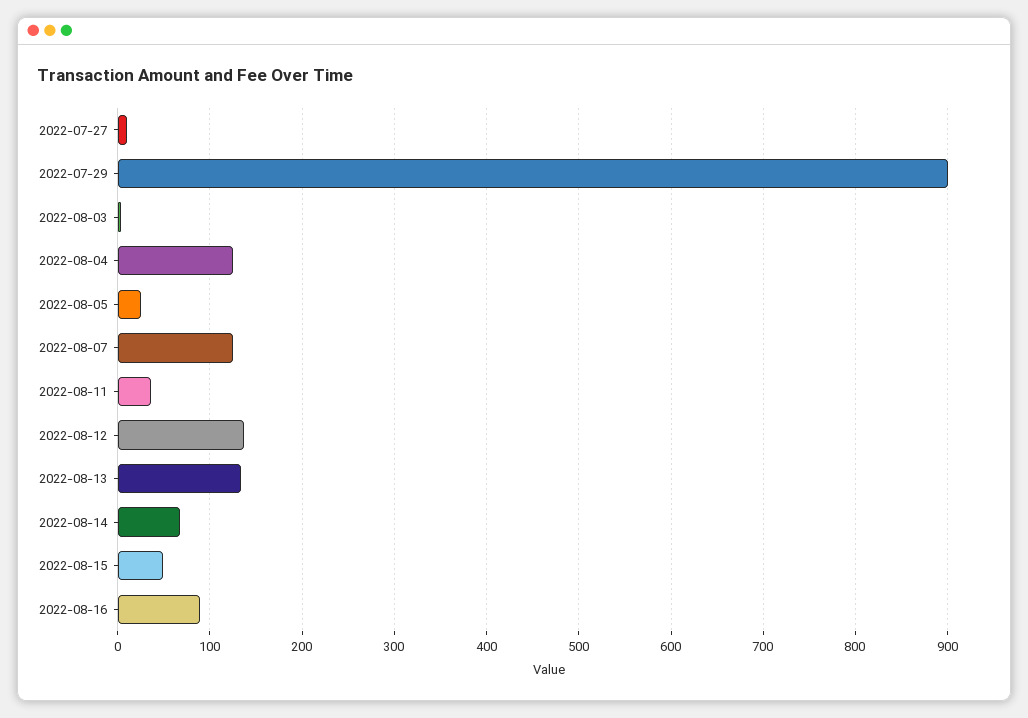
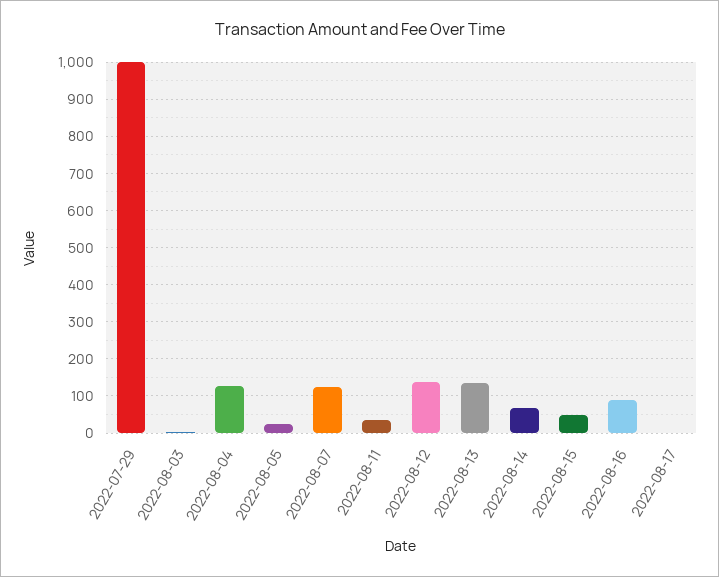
2022-07-27: 10 -> none
2022-07-29: 900 -> 1000
2022-08-17: none -> 0

